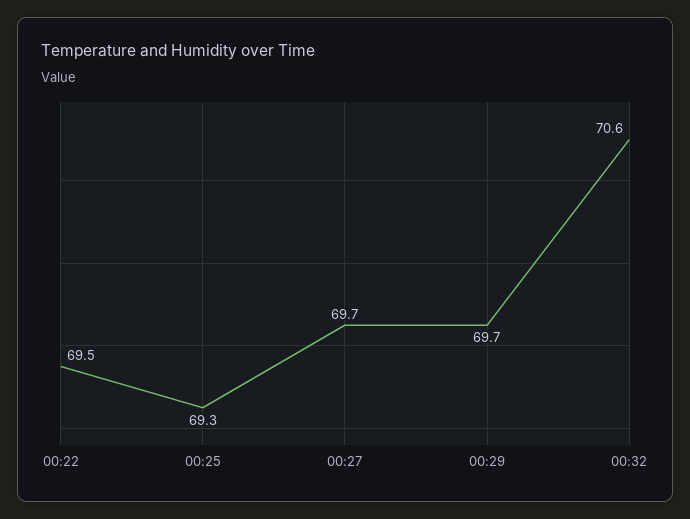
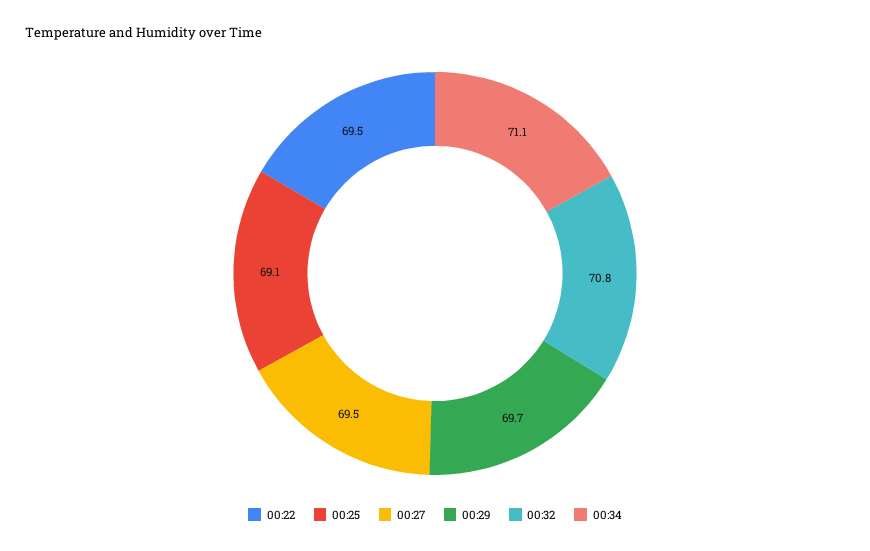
00:25: 69.3 -> 69.1
00:27: 69.7 -> 69.5
00:32: 70.6 -> 70.8
00:34: none -> 71.1

